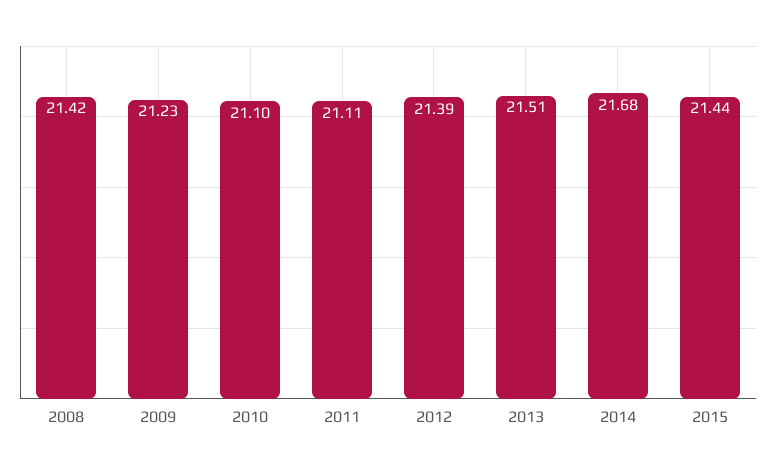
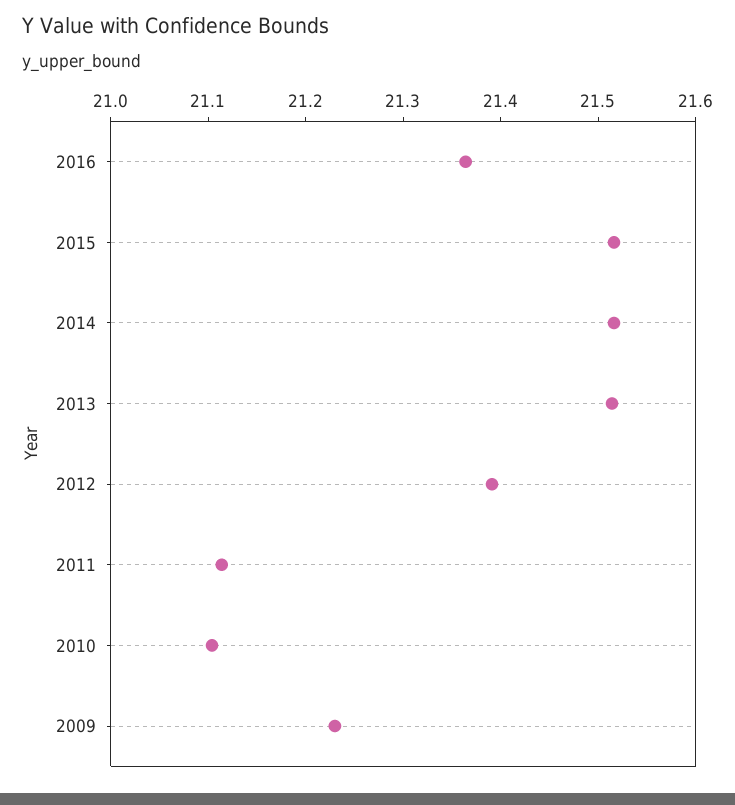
2008: 21.42 -> none
2014: 21.68 -> 21.52
2015: 21.44 -> 21.52
2016: none -> 21.36

